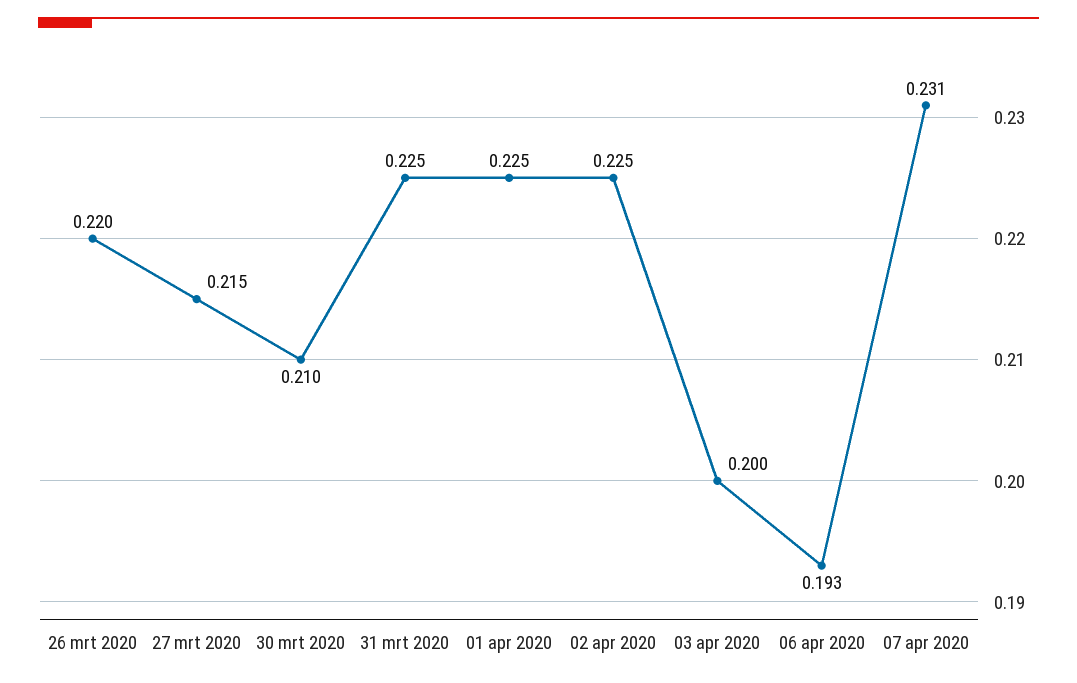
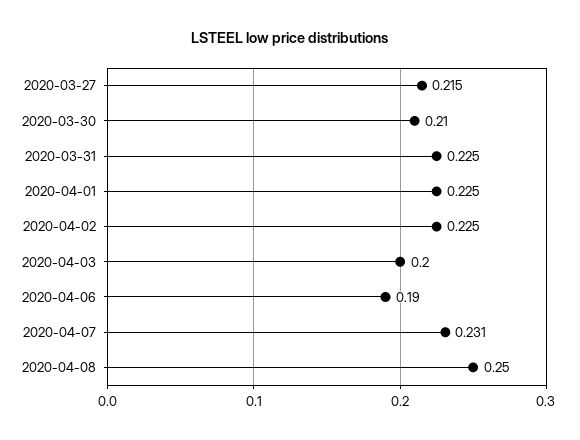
26 mrt 2020: 0.22 -> none
06 apr 2020: 0.193 -> 0.19
2020-04-08: none -> 0.25

